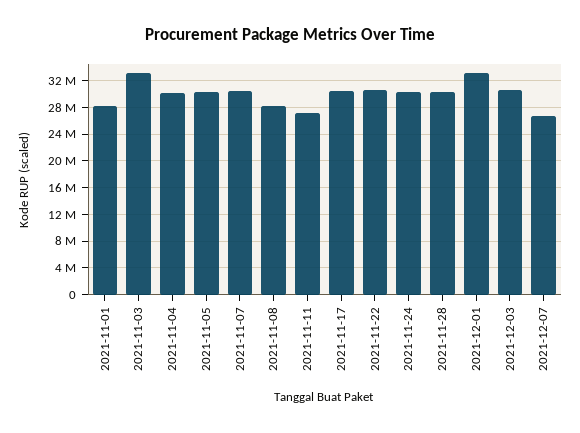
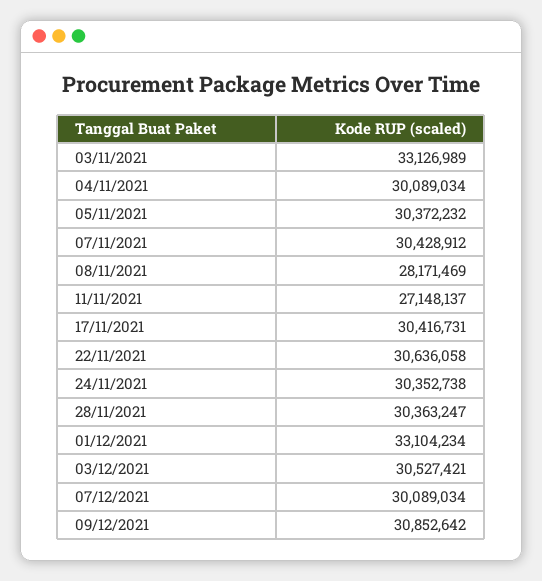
2021-11-01: 28000000 -> none
2021-12-07: 27000000 -> 30089034
09/12/2021: none -> 30852642

